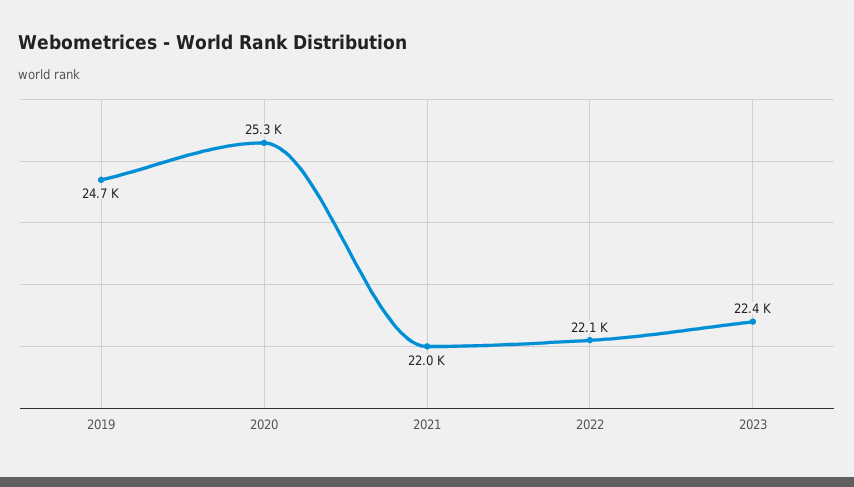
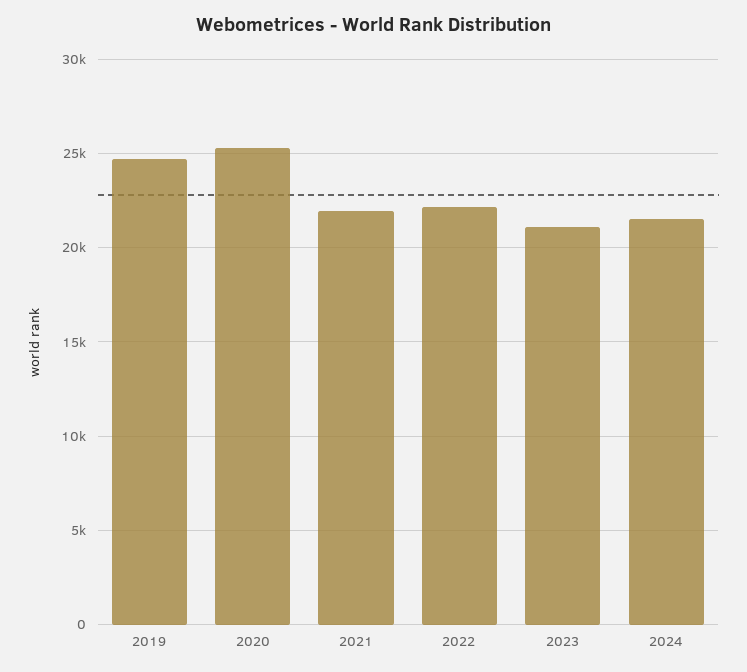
2023: 22400 -> 21000
2024: none -> 21500

